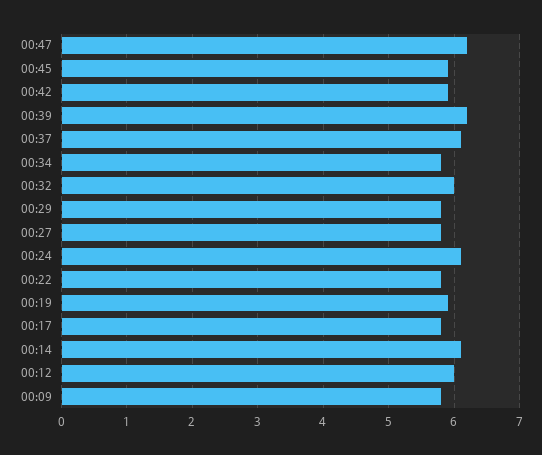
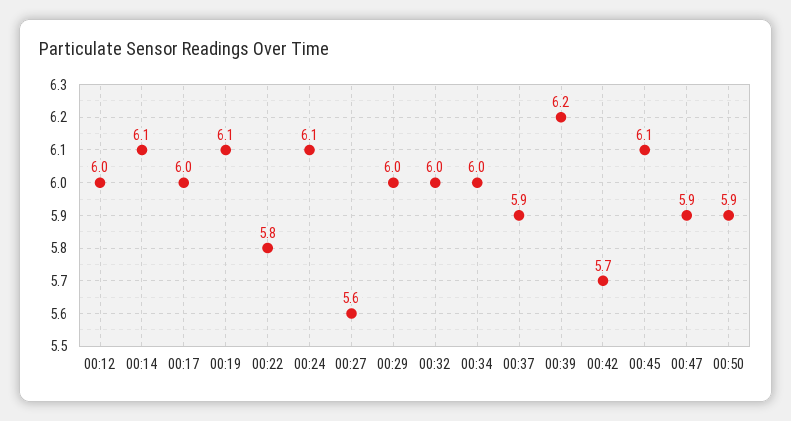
00:47: 6.2 -> 5.9
00:45: 5.9 -> 6.1
00:42: 5.9 -> 5.7
00:37: 6.1 -> 5.9
00:34: 5.8 -> 6
00:29: 5.8 -> 6
00:27: 5.8 -> 5.6
00:19: 5.9 -> 6.1
00:17: 5.8 -> 6
00:09: 5.8 -> none
00:50: none -> 5.9

